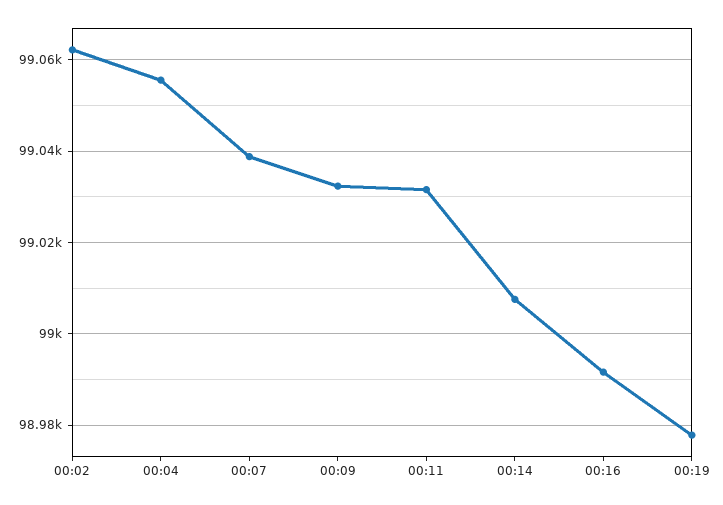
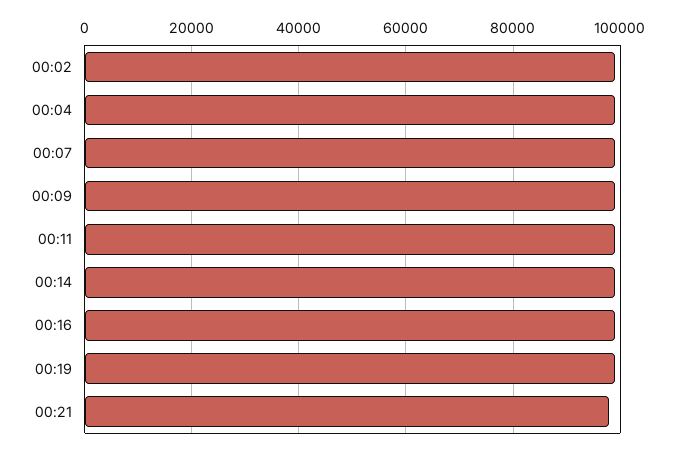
00:21: none -> 98000

